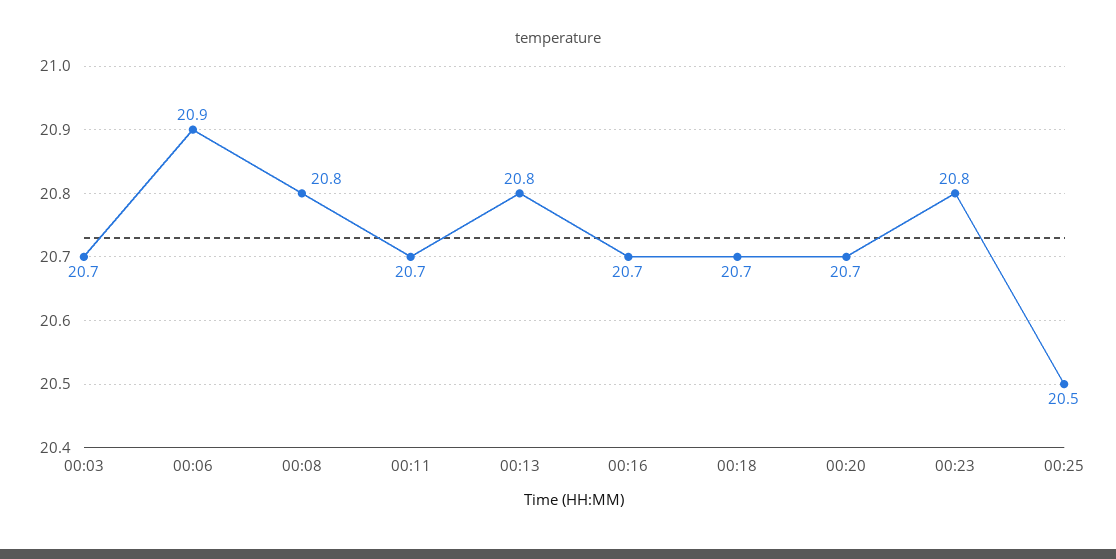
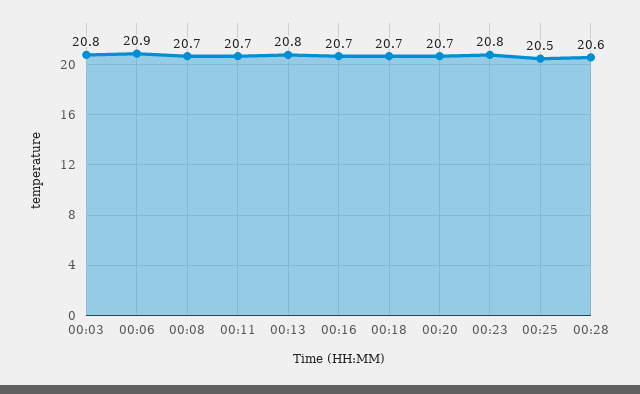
00:03: 20.7 -> 20.8
00:08: 20.8 -> 20.7
00:28: none -> 20.6

